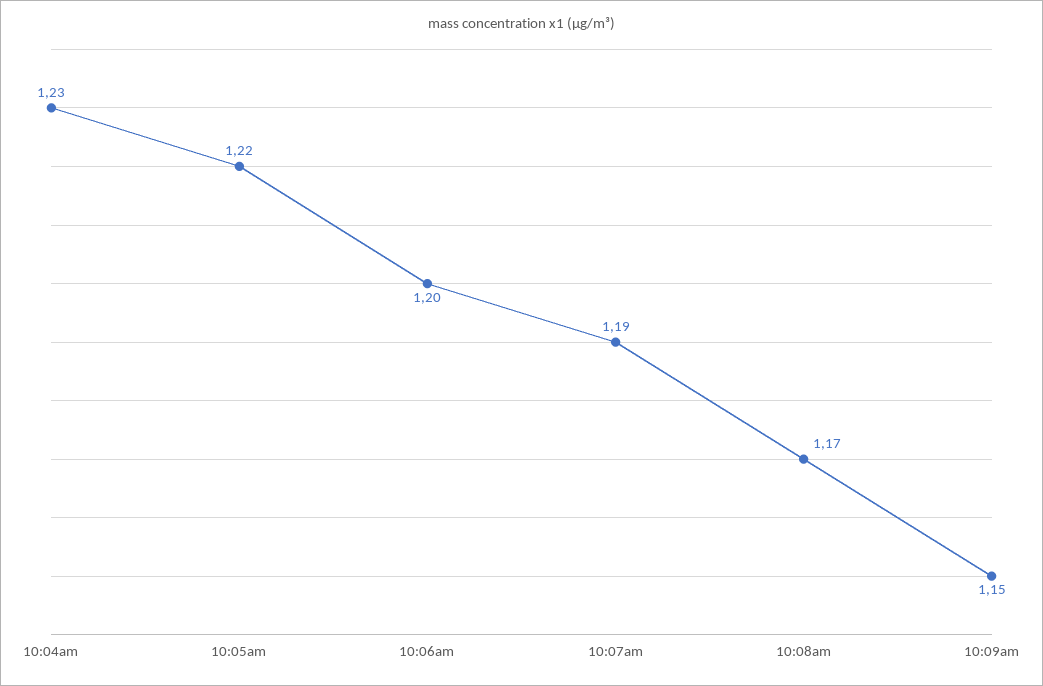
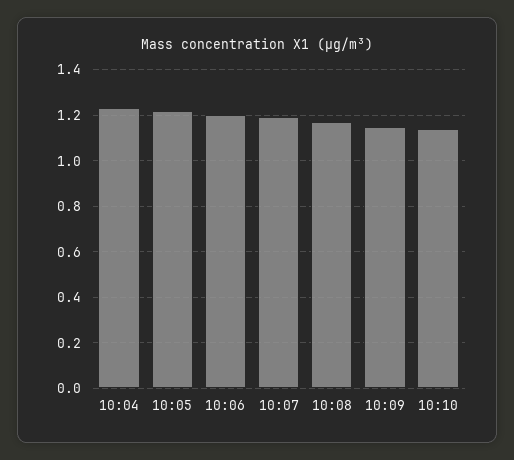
10:10: none -> 1.15

